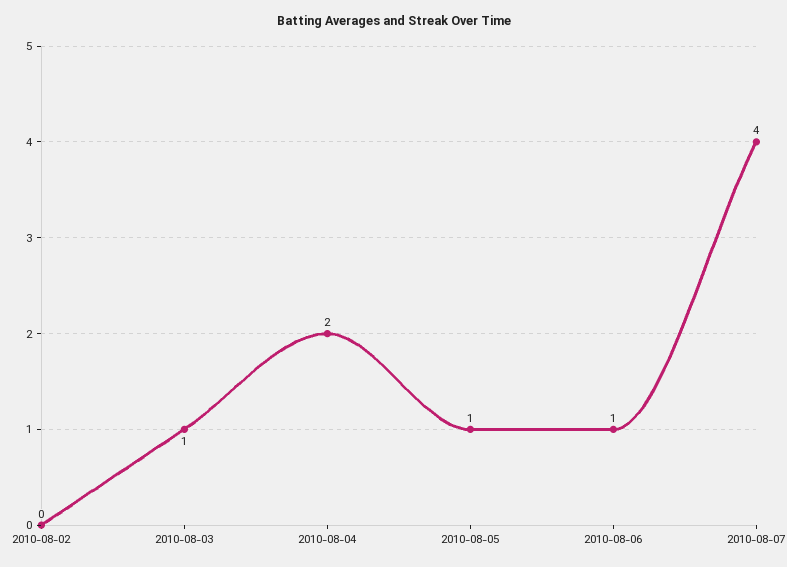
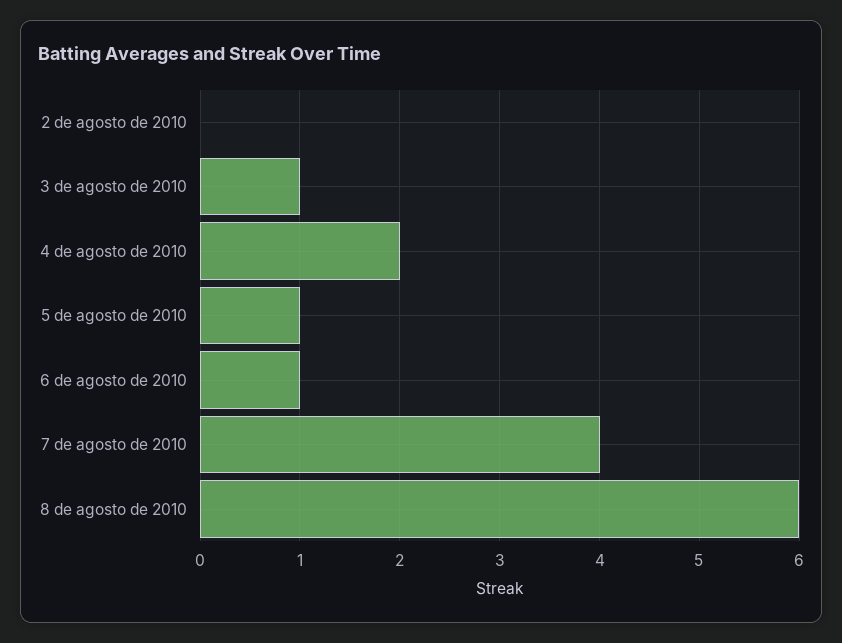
8 de agosto de 2010: none -> 6

